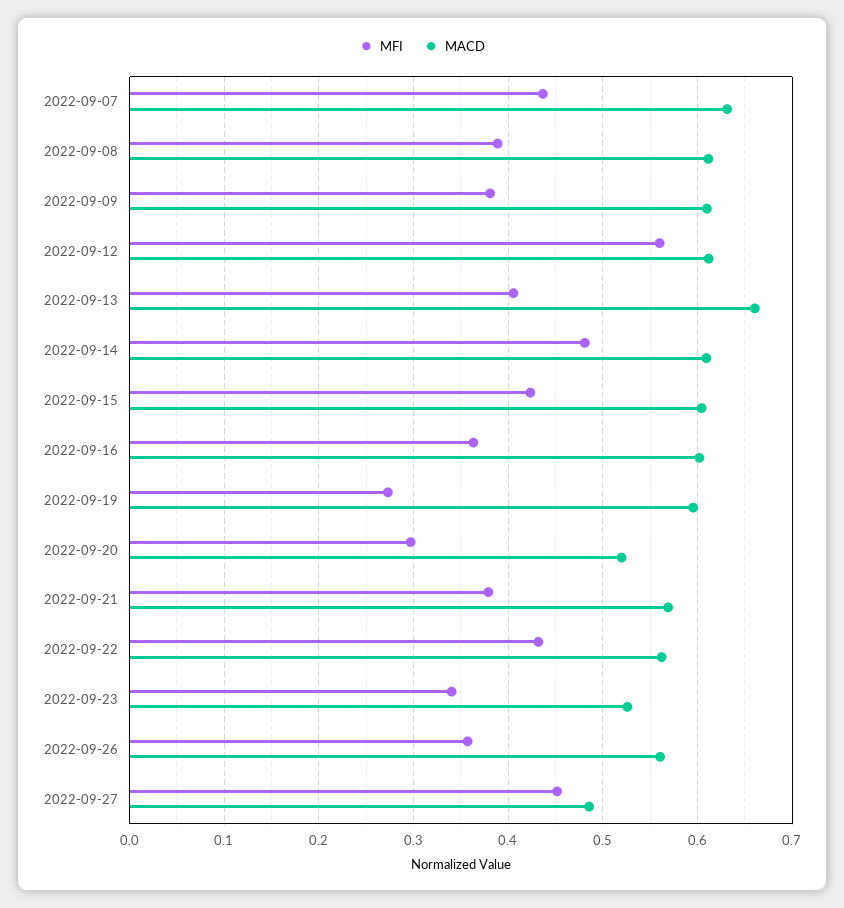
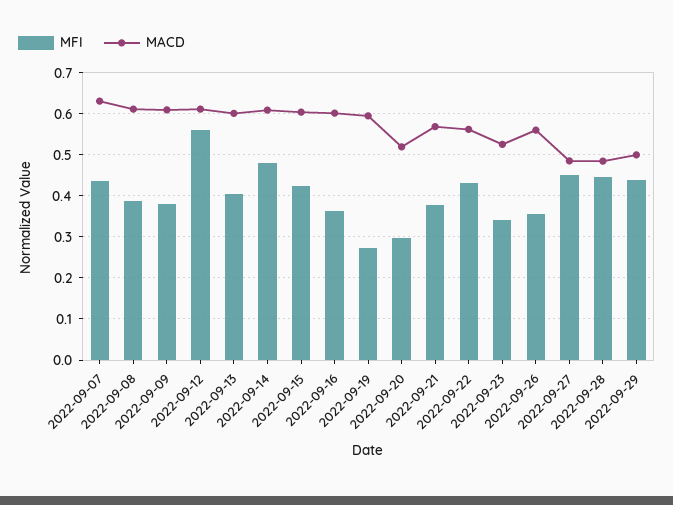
MACD, 2022-09-13: 0.66 -> 0.6
MFI, 2022-09-28: none -> 0.44
MACD, 2022-09-28: none -> 0.48
MFI, 2022-09-29: none -> 0.44
MACD, 2022-09-29: none -> 0.5

